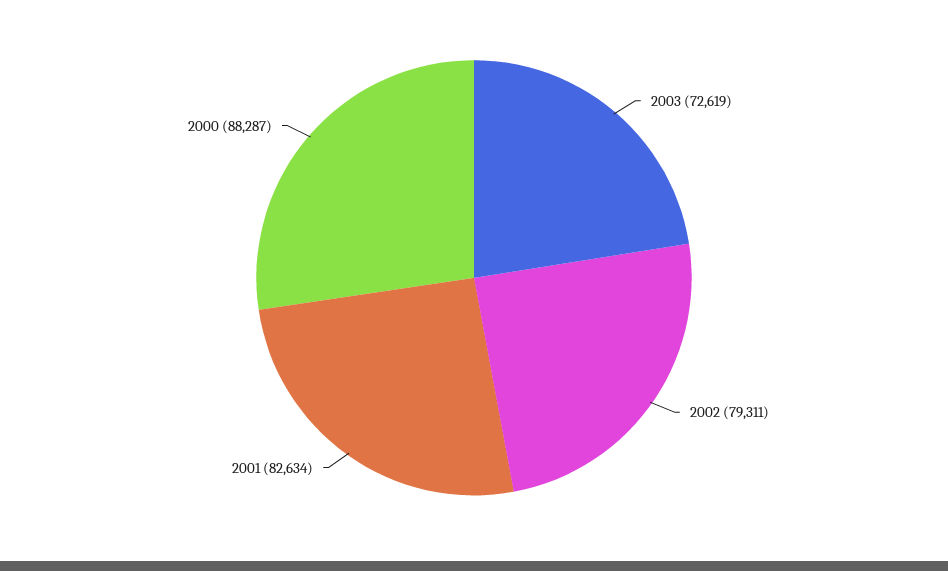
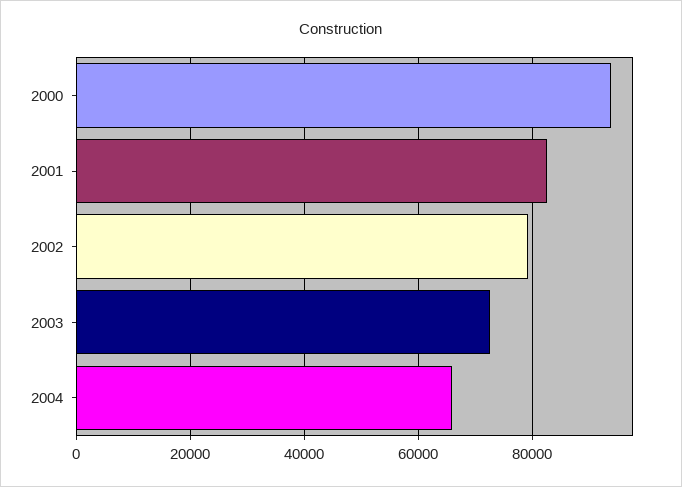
2000: 88287 -> 94000
2004: none -> 66000

